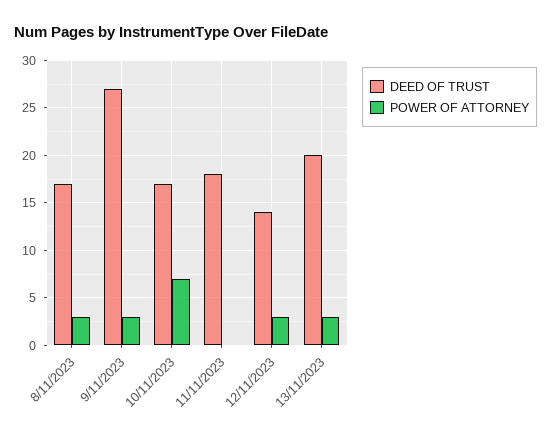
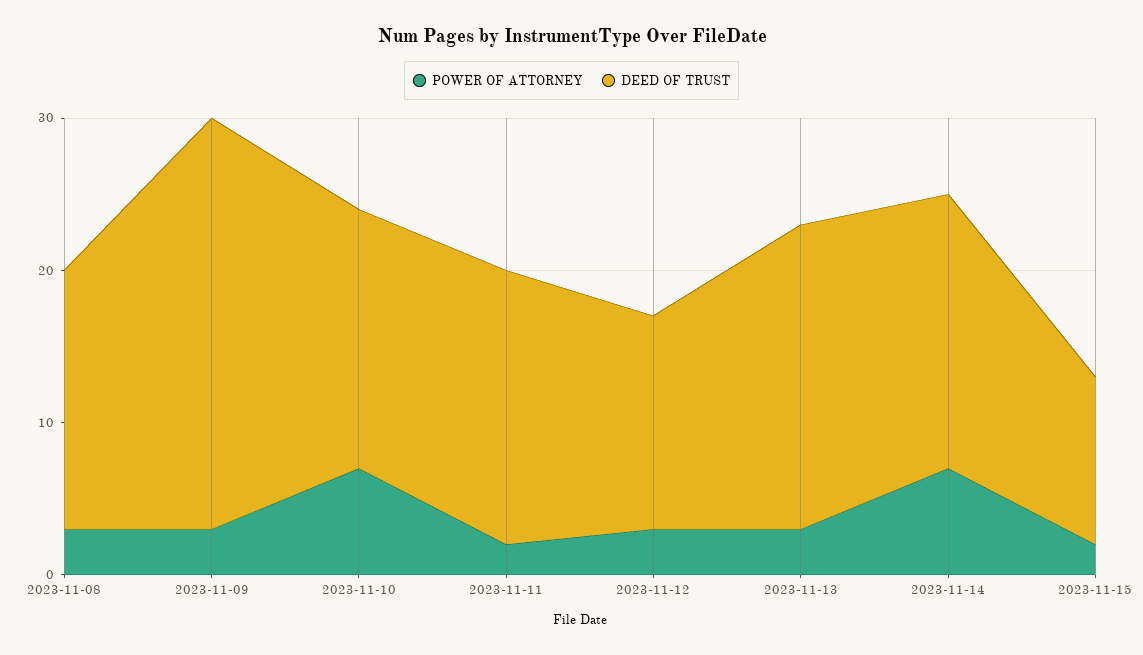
POWER OF ATTORNEY, 11/11/2023: 0 -> 2
POWER OF ATTORNEY, 2023-11-14: none -> 7
DEED OF TRUST, 2023-11-14: none -> 18
POWER OF ATTORNEY, 2023-11-15: none -> 2
DEED OF TRUST, 2023-11-15: none -> 11

